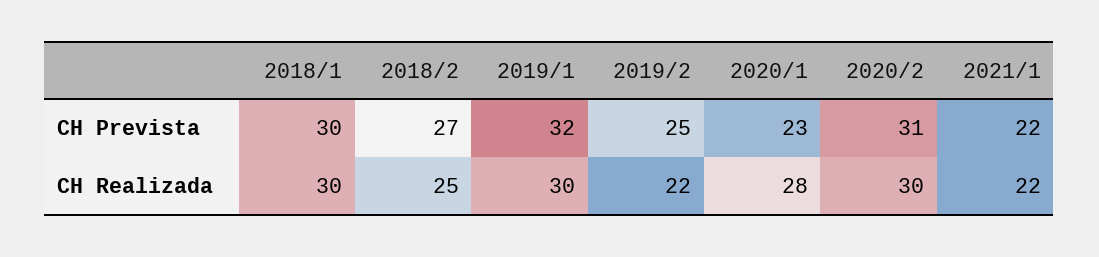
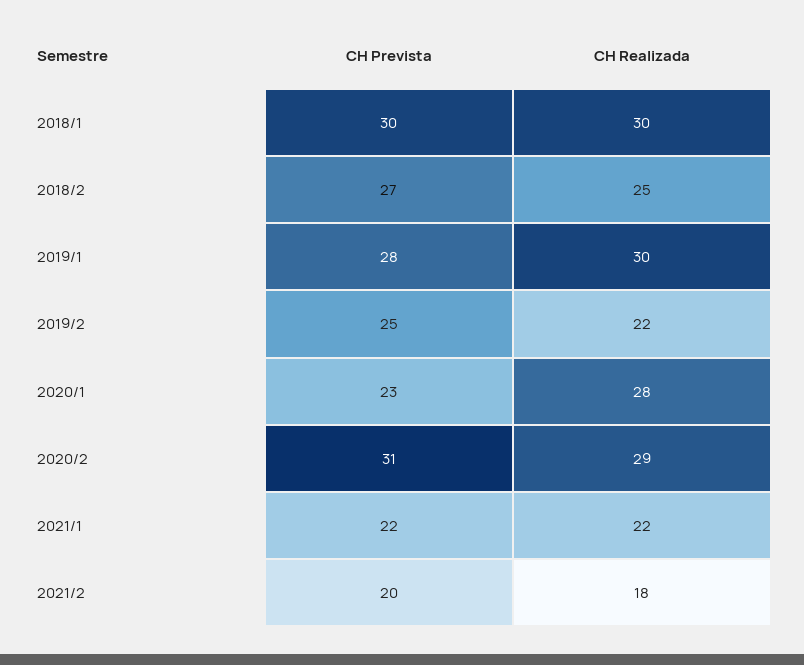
2019/1, CH Prevista: 32 -> 28
2020/2, CH Realizada: 30 -> 29
2021/2, CH Prevista: none -> 20
2021/2, CH Realizada: none -> 18

